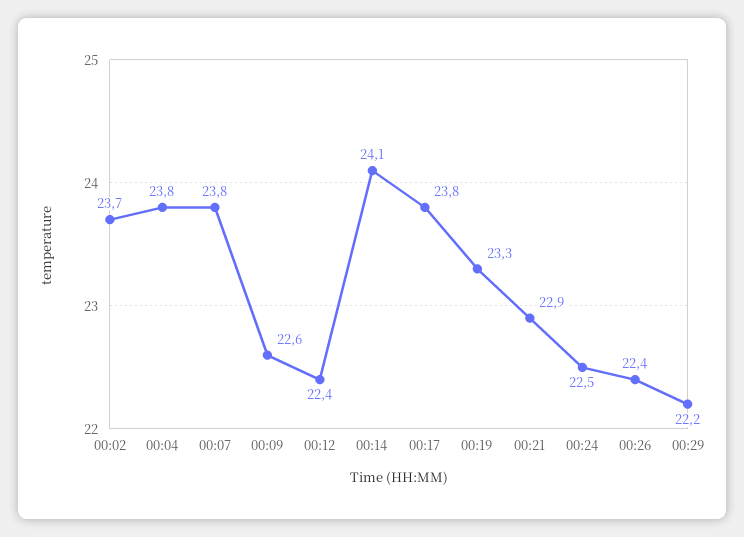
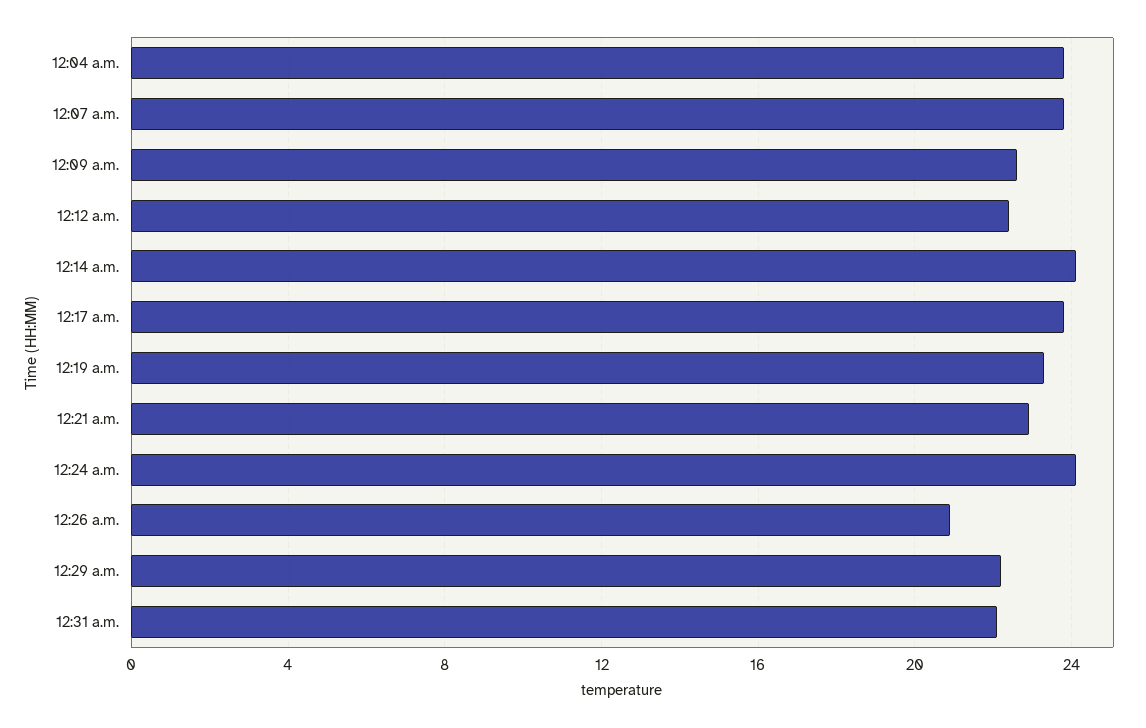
00:02: 23.7 -> none
00:24: 22.5 -> 24
00:26: 22.4 -> 21
12:31 a.m.: none -> 22

